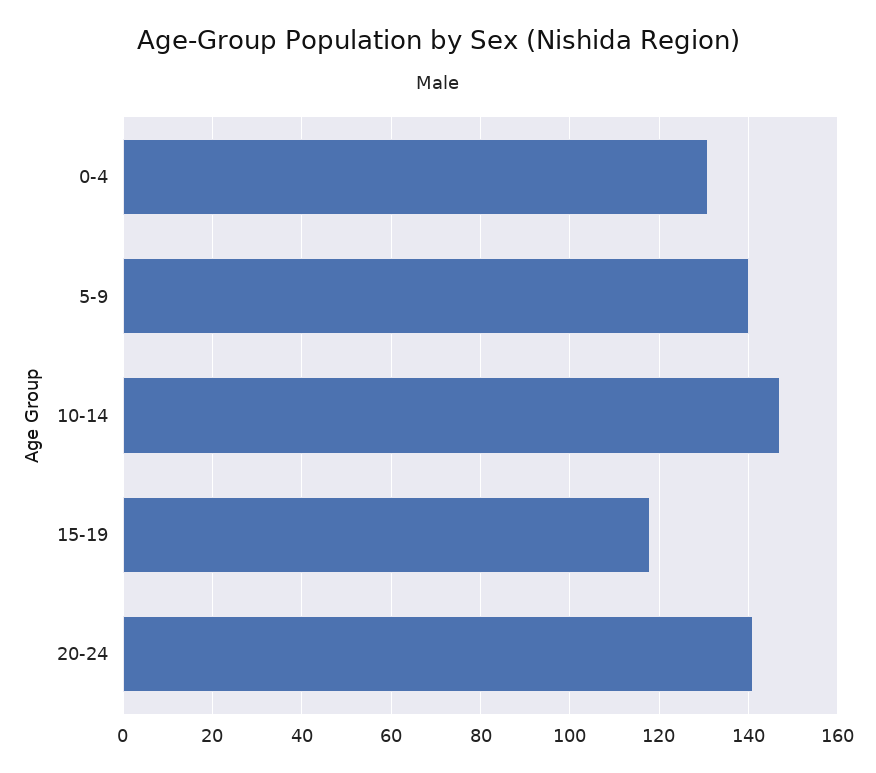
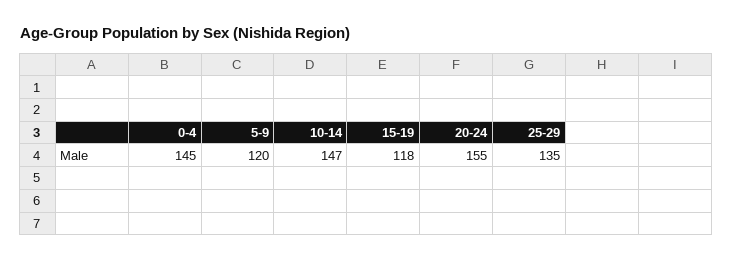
0-4: 130 -> 145
5-9: 140 -> 120
20-24: 140 -> 155
25-29: none -> 135

